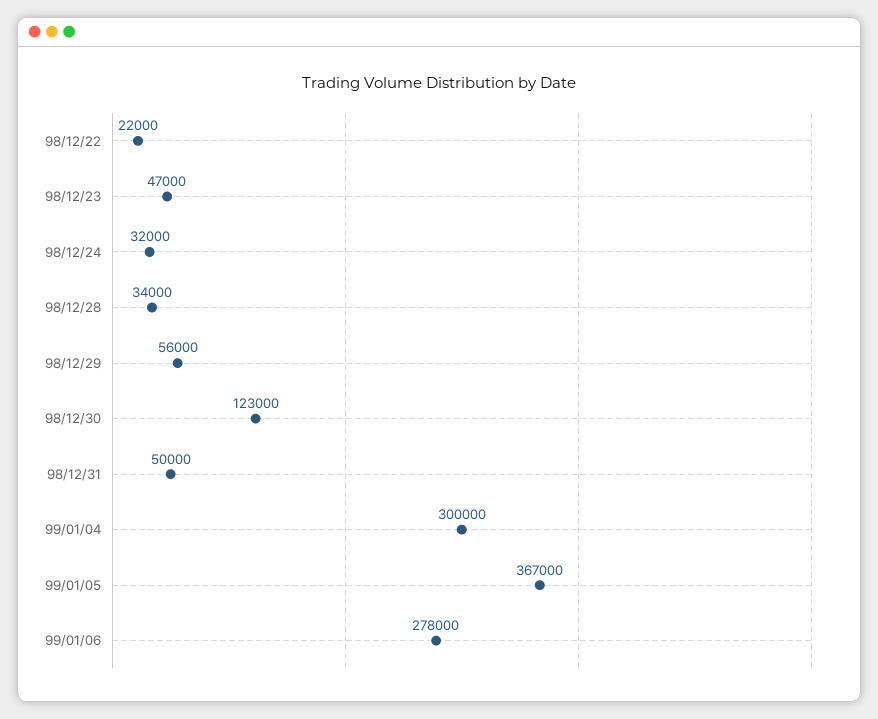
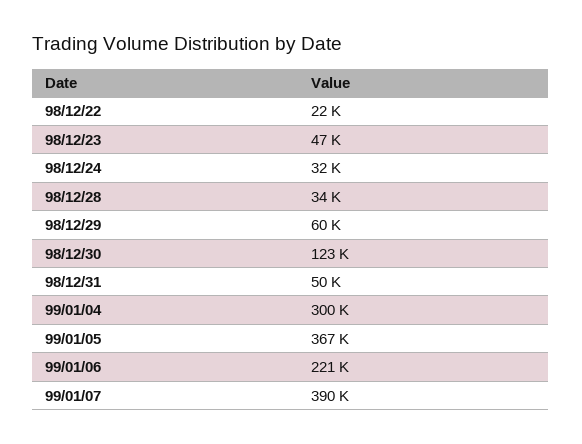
98/12/29: 56000 -> 60000
99/01/06: 278000 -> 221000
99/01/07: none -> 390000

